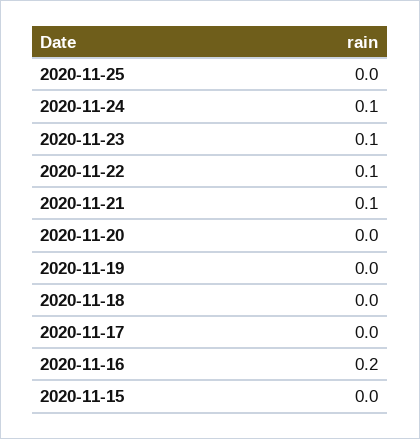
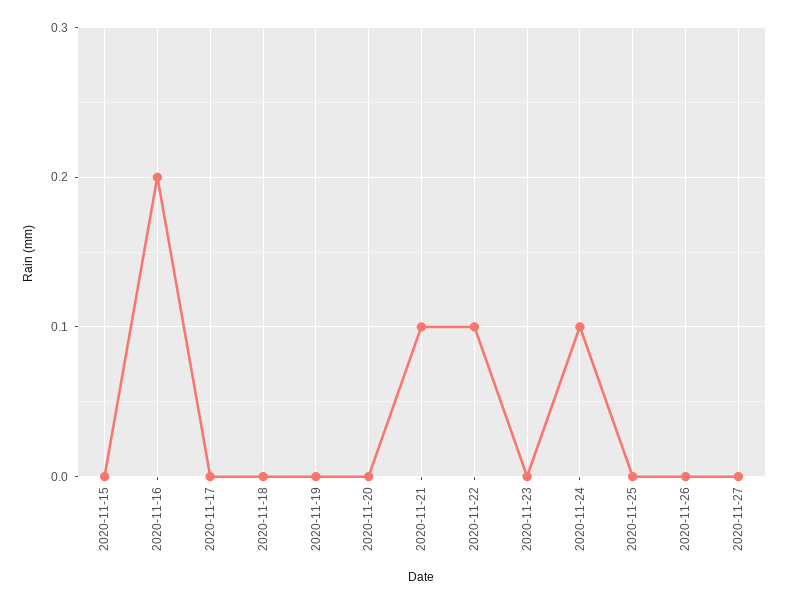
2020-11-23: 0.1 -> 0
2020-11-26: none -> 0
2020-11-27: none -> 0

